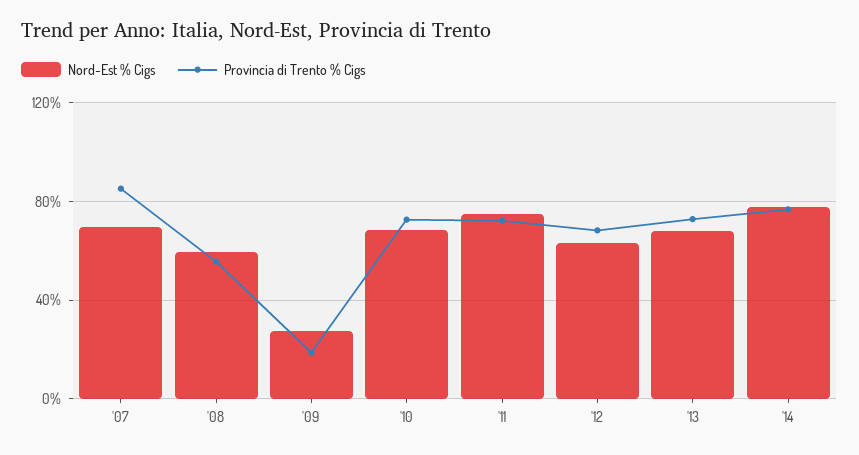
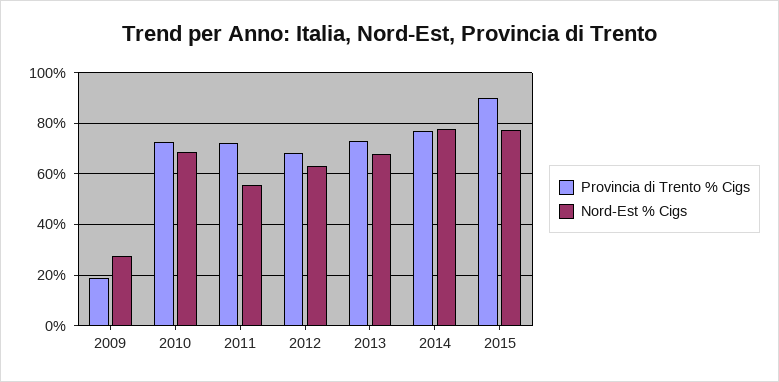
Nord-Est % Cigs, '07: 70 -> none
Provincia di Trento % Cigs, '07: 85 -> none
Nord-Est % Cigs, '08: 60 -> none
Provincia di Trento % Cigs, '08: 55 -> none
Nord-Est % Cigs, '11: 75 -> 55
Provincia di Trento % Cigs, 2015: none -> 90
Nord-Est % Cigs, 2015: none -> 77.5

